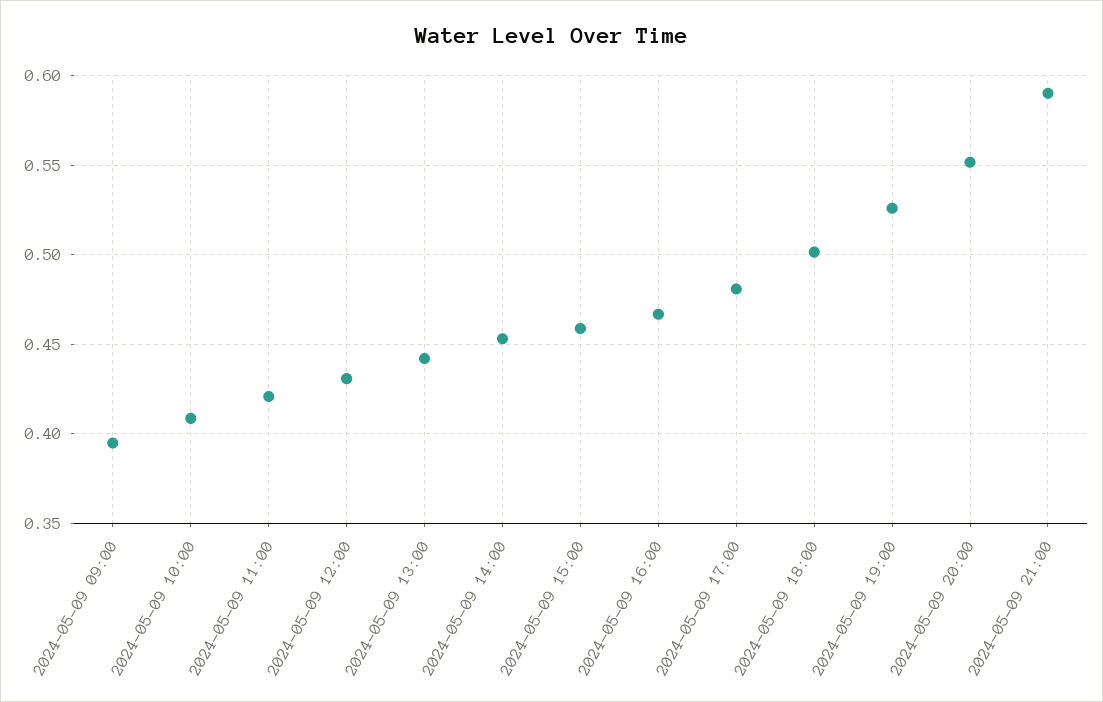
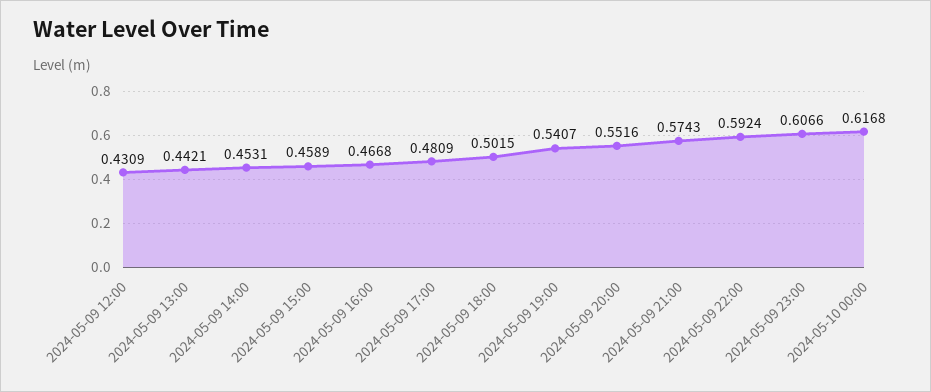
2024-05-09 09:00: 0.395 -> none
2024-05-09 10:00: 0.41 -> none
2024-05-09 11:00: 0.42 -> none
2024-05-09 19:00: 0.525 -> 0.5407
2024-05-09 21:00: 0.59 -> 0.5743
2024-05-09 22:00: none -> 0.5924
2024-05-09 23:00: none -> 0.6066
2024-05-10 00:00: none -> 0.6168

